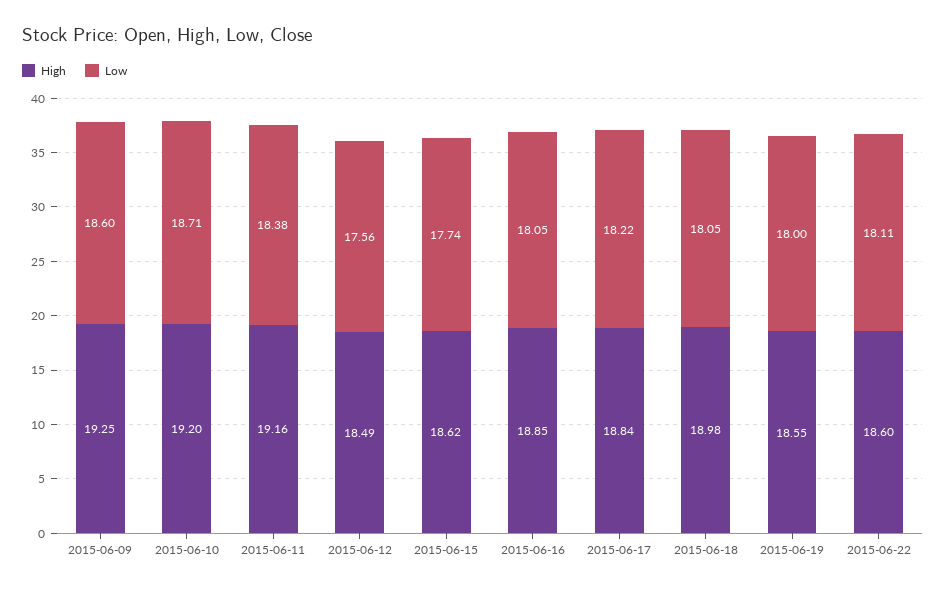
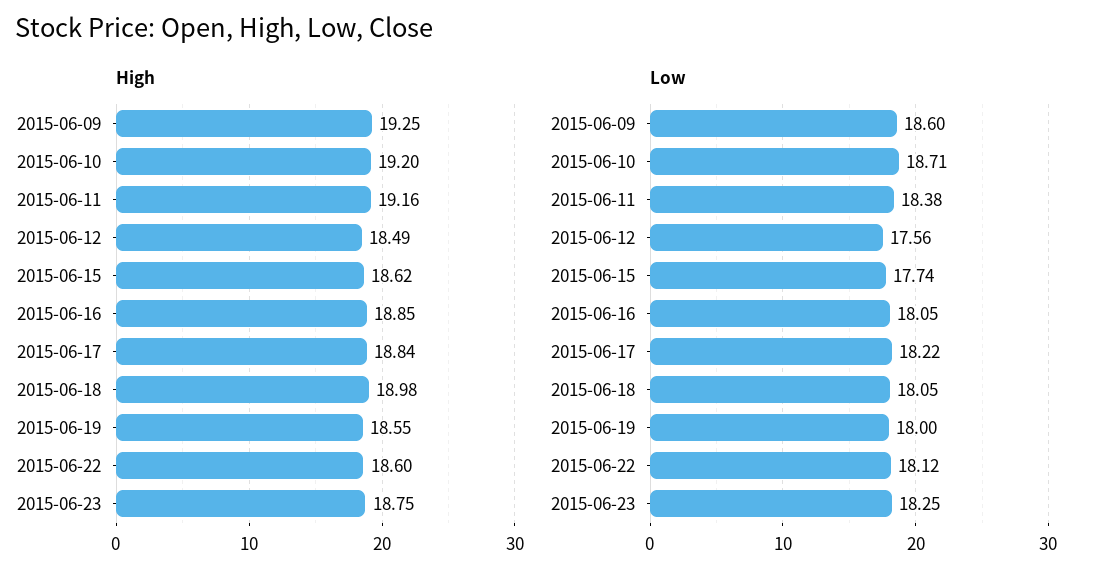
Low, 2015-06-22: 18.11 -> 18.12
High, 2015-06-23: none -> 18.75
Low, 2015-06-23: none -> 18.25

